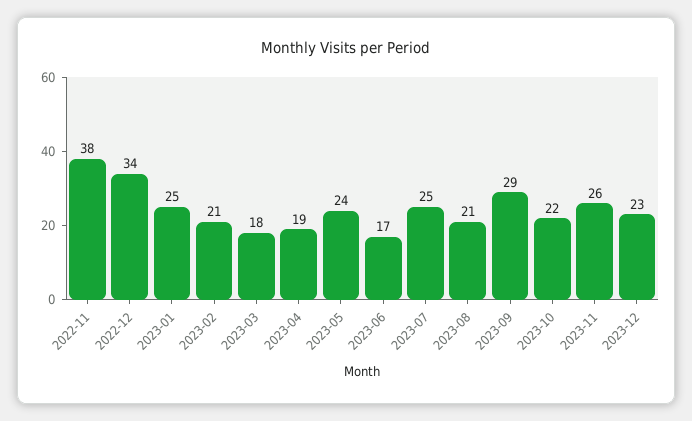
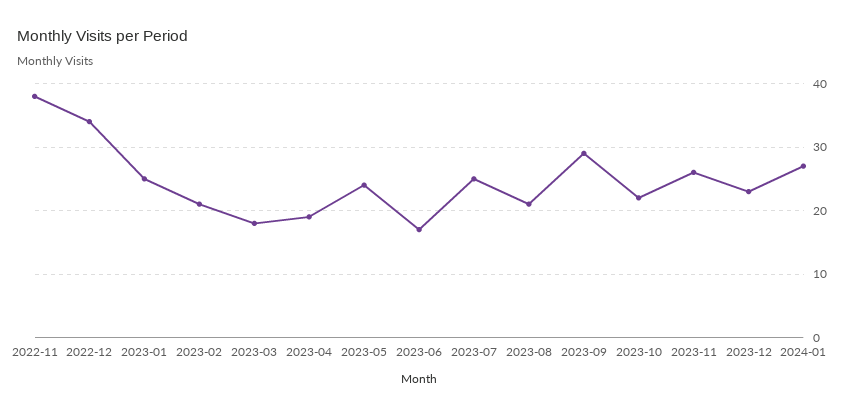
2024-01: none -> 27

